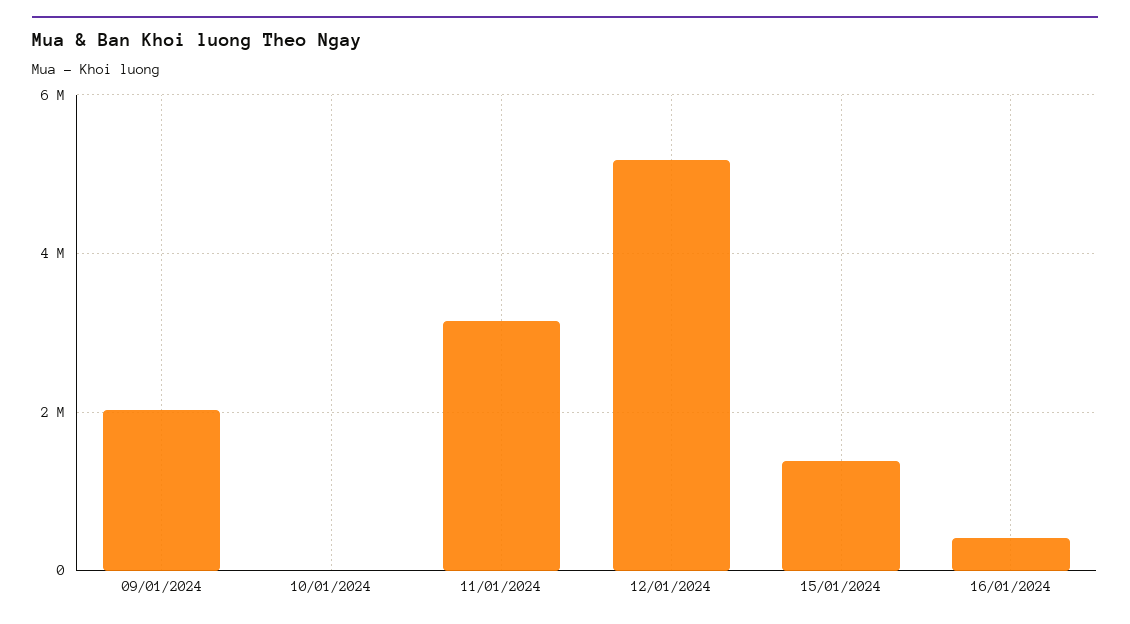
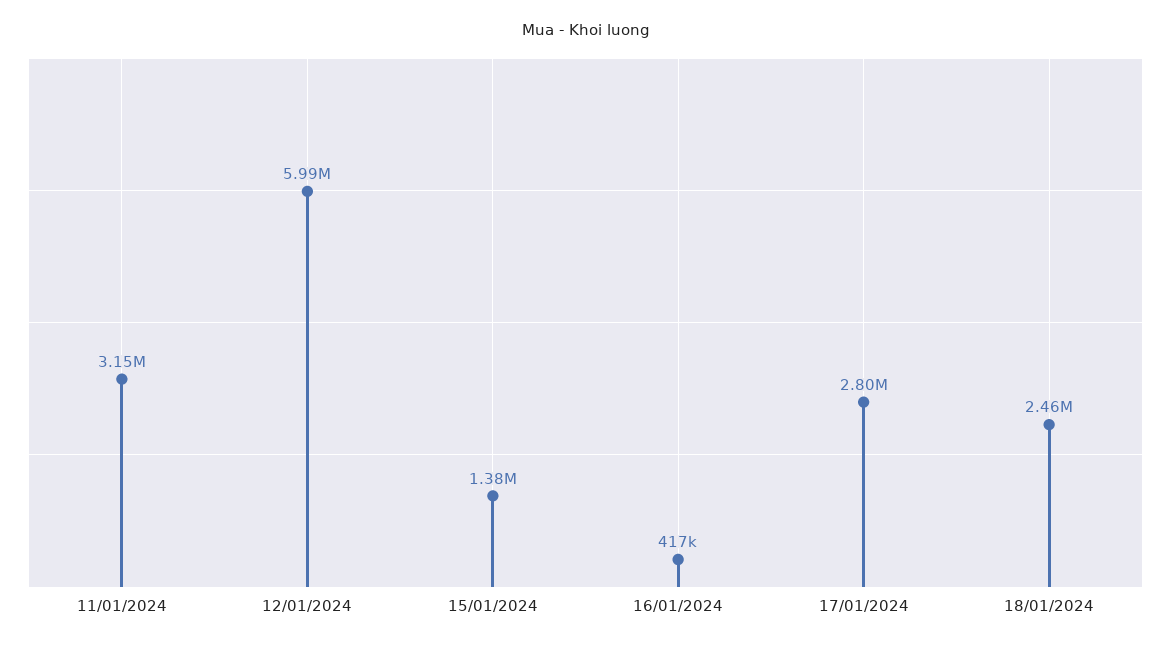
09/01/2024: 2000000 -> none
10/01/2024: 0 -> none
12/01/2024: 5200000 -> 5990000
17/01/2024: none -> 2800000
18/01/2024: none -> 2460000

